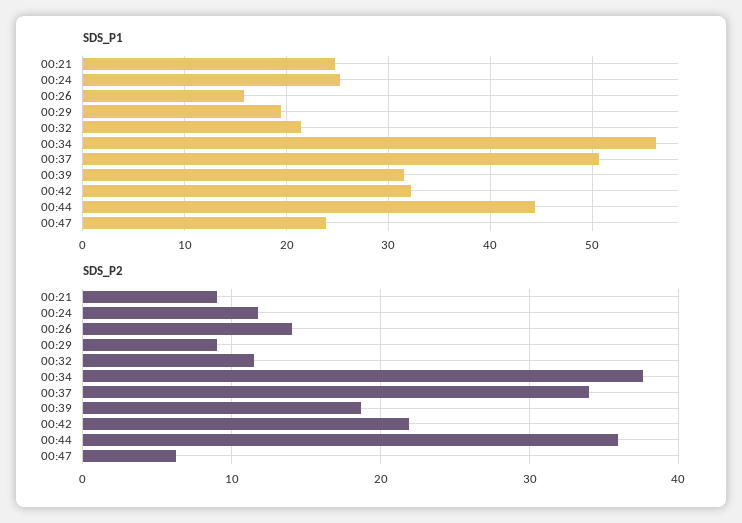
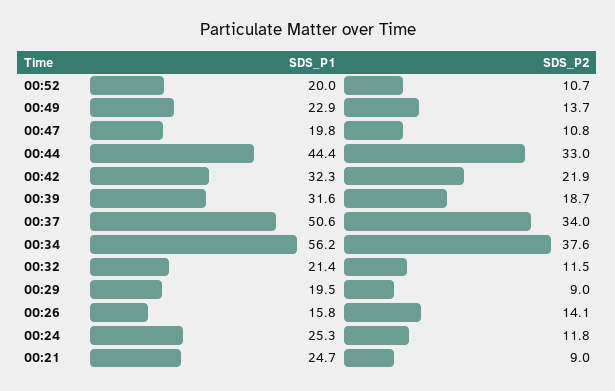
SDS_P1, 00:47: 24 -> 19.8
SDS_P2, 00:44: 36 -> 33
SDS_P2, 00:47: 6 -> 10.8
SDS_P1, 00:52: none -> 20
SDS_P2, 00:52: none -> 10.7
SDS_P1, 00:49: none -> 22.9
SDS_P2, 00:49: none -> 13.7

